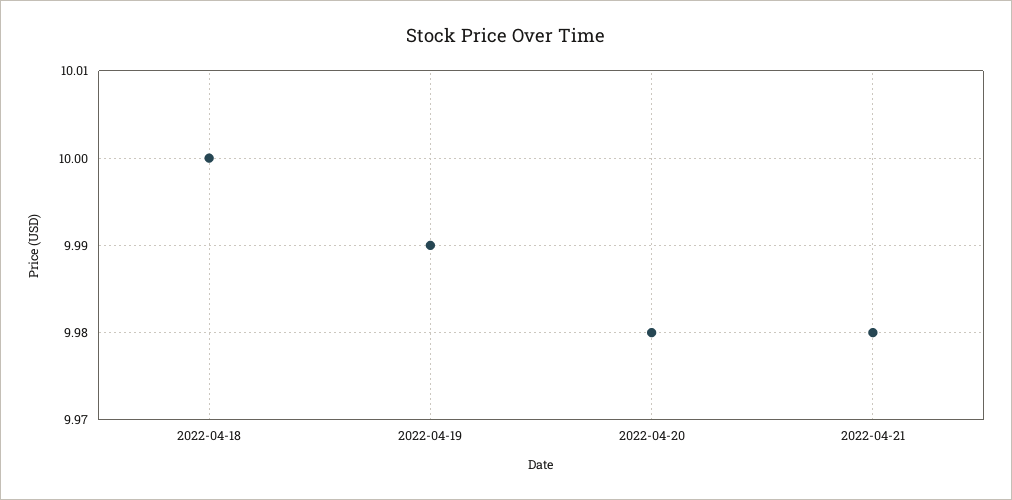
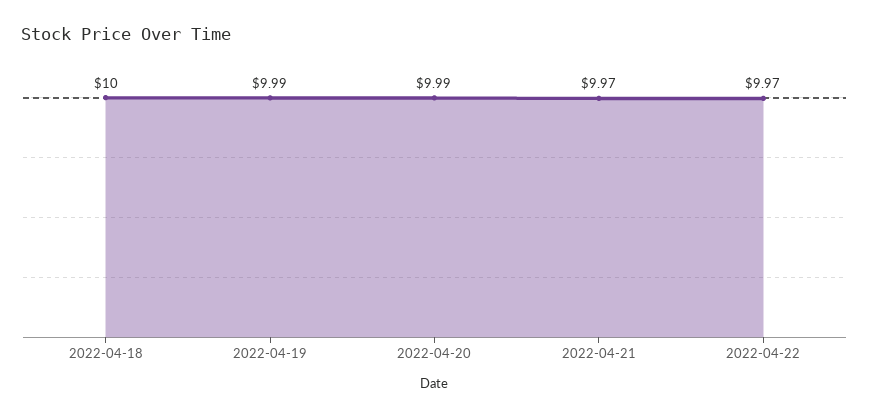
2022-04-20: 9.98 -> 9.99
2022-04-21: 9.98 -> 9.97
2022-04-22: none -> 9.97

